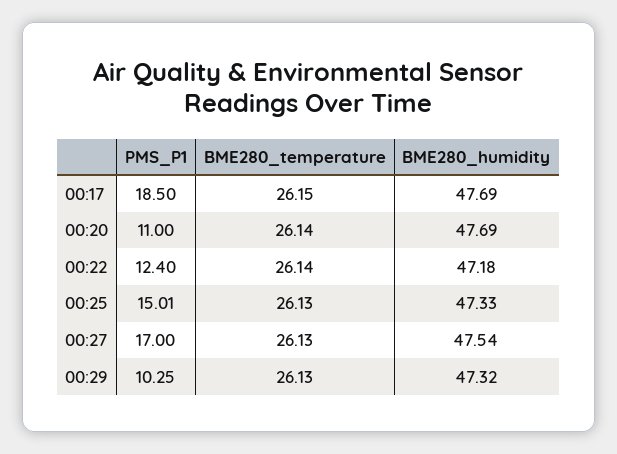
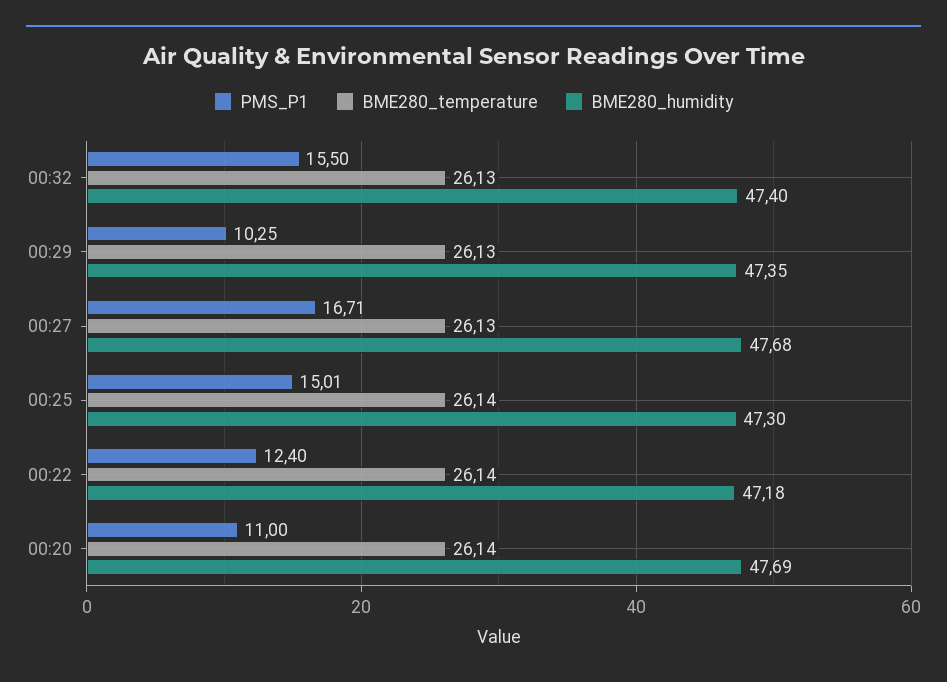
PMS_P1, 00:17: 18.5 -> none
BME280_temperature, 00:17: 26.15 -> none
BME280_humidity, 00:17: 47.69 -> none
BME280_temperature, 00:25: 26.13 -> 26.14
BME280_humidity, 00:25: 47.33 -> 47.3
PMS_P1, 00:27: 17 -> 16.71
BME280_humidity, 00:27: 47.54 -> 47.68
BME280_humidity, 00:29: 47.32 -> 47.35
PMS_P1, 00:32: none -> 15.5
BME280_temperature, 00:32: none -> 26.13
BME280_humidity, 00:32: none -> 47.4

